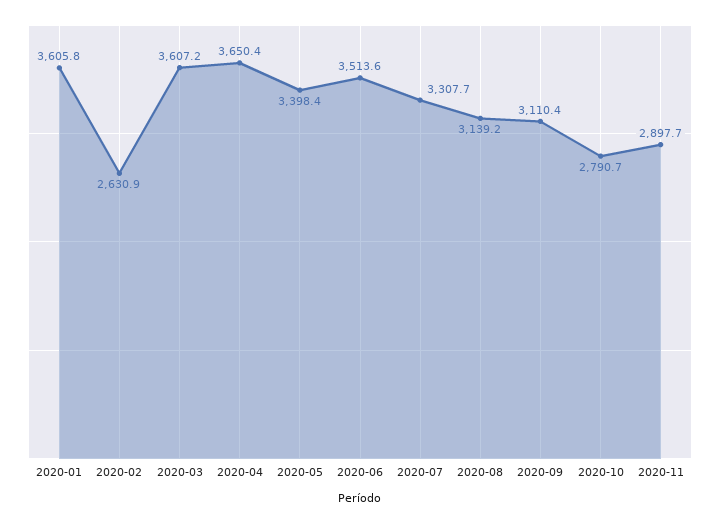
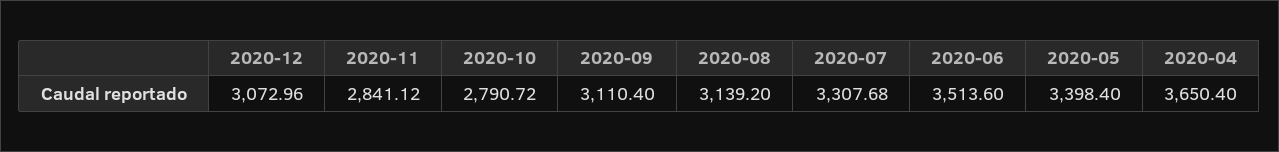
2020-01: 3605.8 -> none
2020-02: 2630.9 -> none
2020-03: 3607.2 -> none
2020-11: 2897.7 -> 2841.12
2020-12: none -> 3072.96

